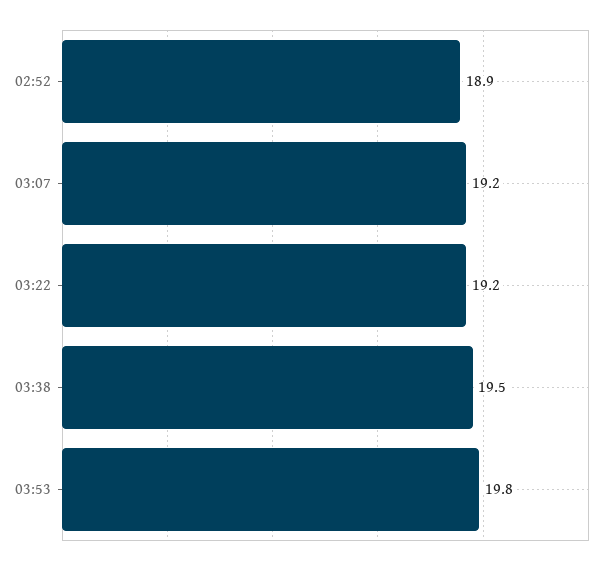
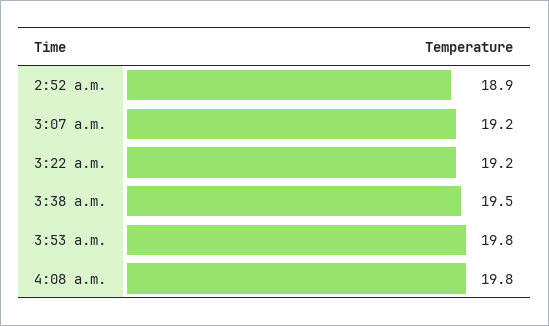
4:08 a.m.: none -> 19.8

